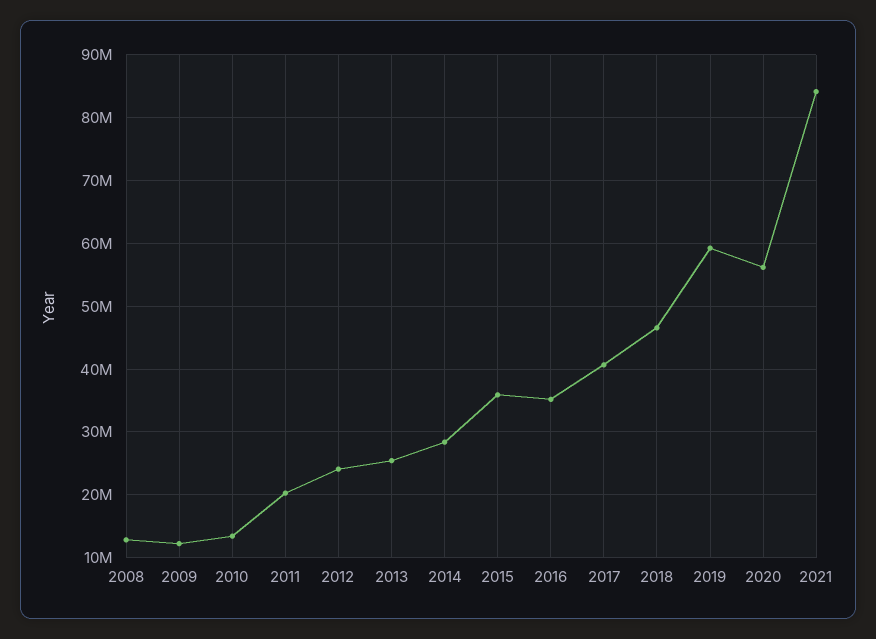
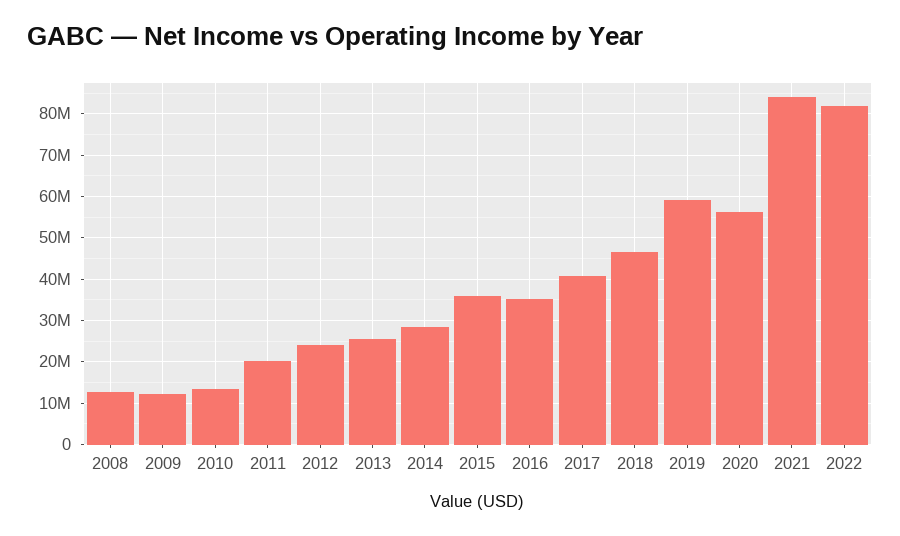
2022: none -> 82000000

